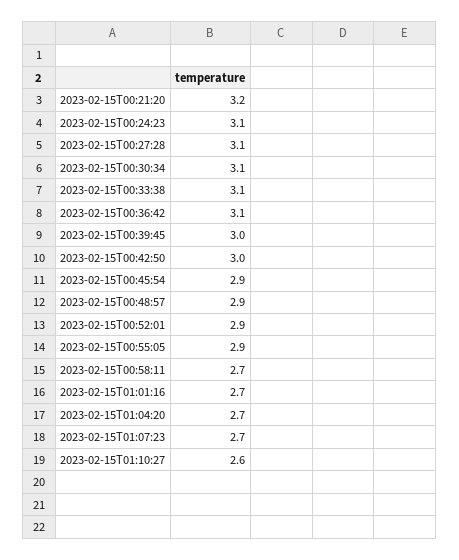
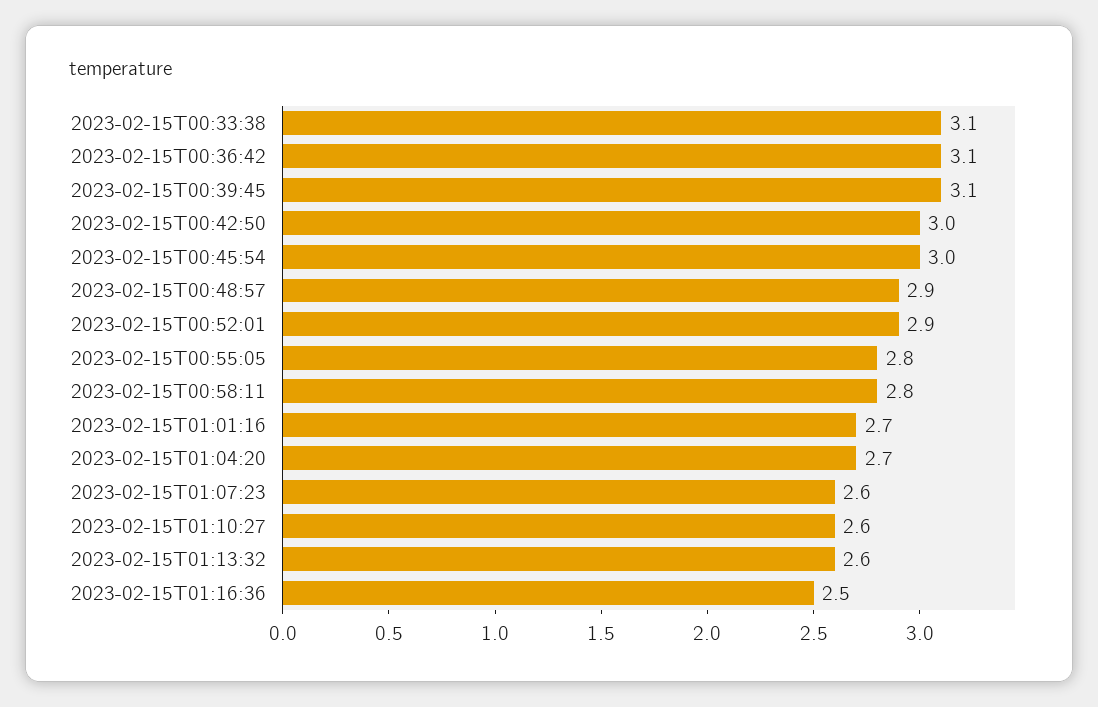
2023-02-15T00:21:20: 3.2 -> none
2023-02-15T00:24:23: 3.1 -> none
2023-02-15T00:27:28: 3.1 -> none
2023-02-15T00:30:34: 3.1 -> none
2023-02-15T00:39:45: 3 -> 3.1
2023-02-15T00:45:54: 2.9 -> 3
2023-02-15T00:55:05: 2.9 -> 2.8
2023-02-15T00:58:11: 2.7 -> 2.8
2023-02-15T01:07:23: 2.7 -> 2.6
2023-02-15T01:13:32: none -> 2.6
2023-02-15T01:16:36: none -> 2.5

